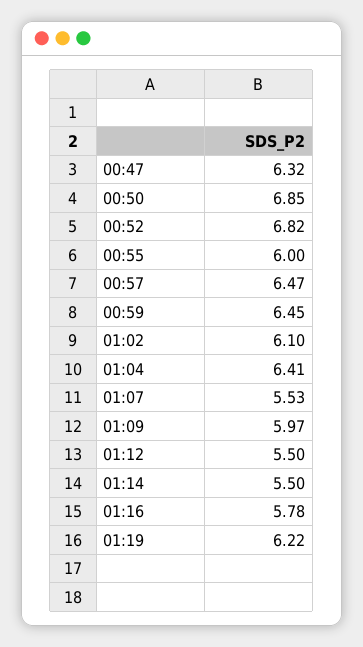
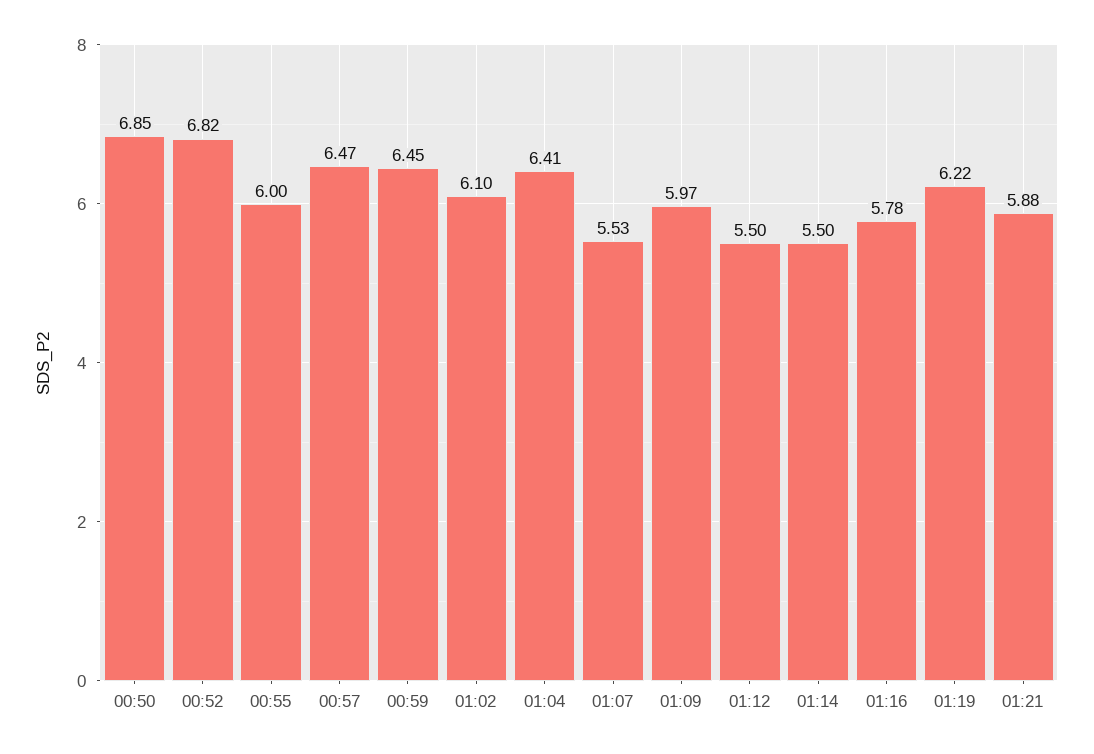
00:47: 6.32 -> none
01:21: none -> 5.88

